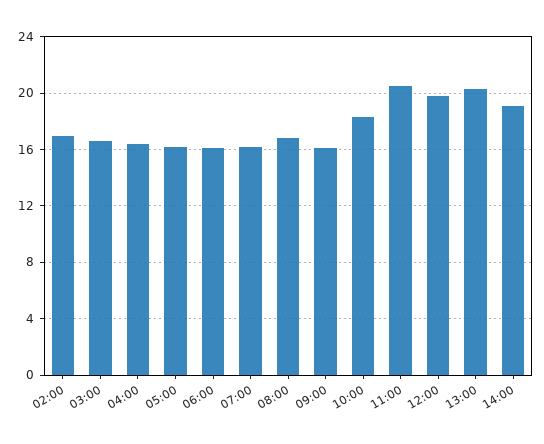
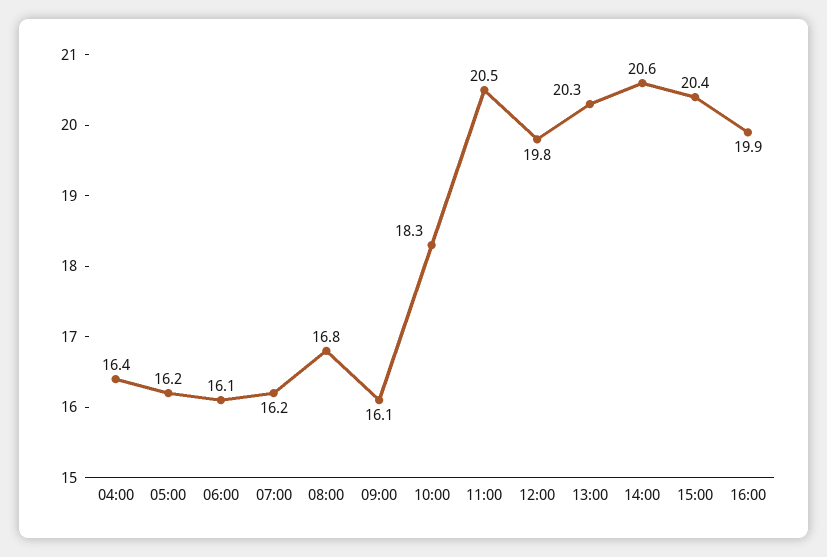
02:00: 17 -> none
03:00: 16.5 -> none
14:00: 19 -> 20.6
15:00: none -> 20.4
16:00: none -> 19.9

